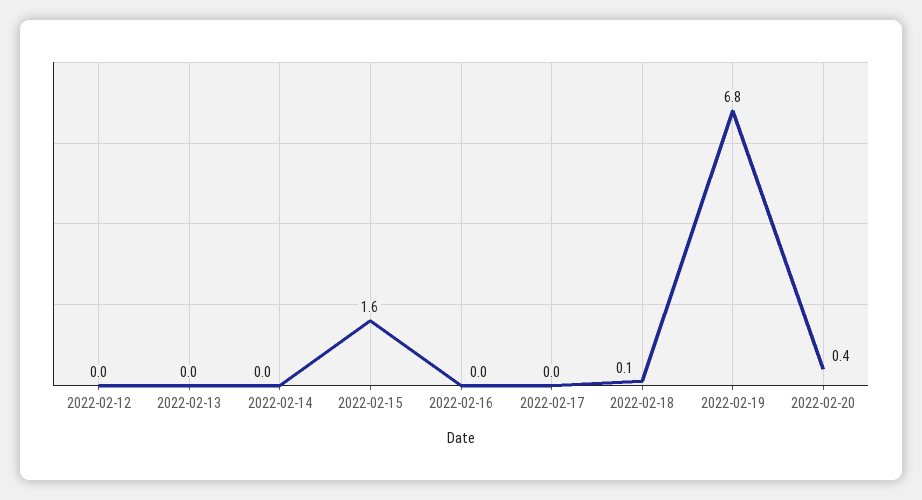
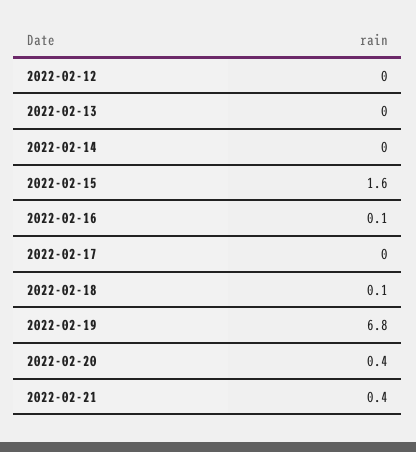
2022-02-16: 0 -> 0.1
2022-02-21: none -> 0.4

